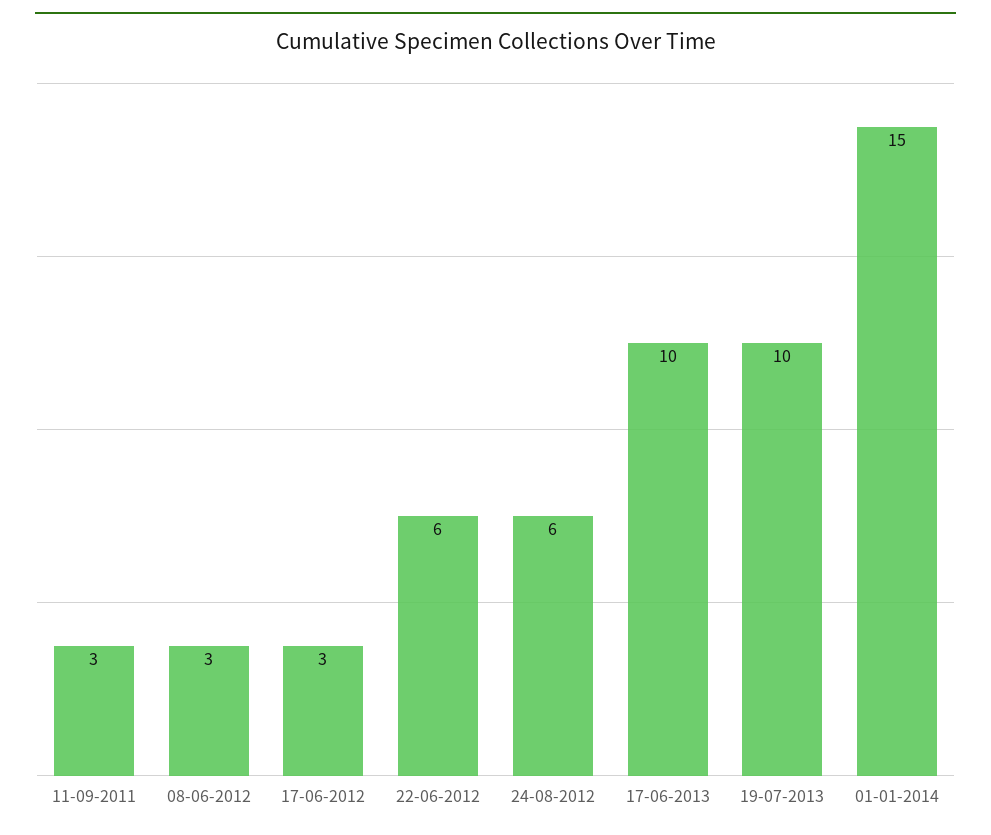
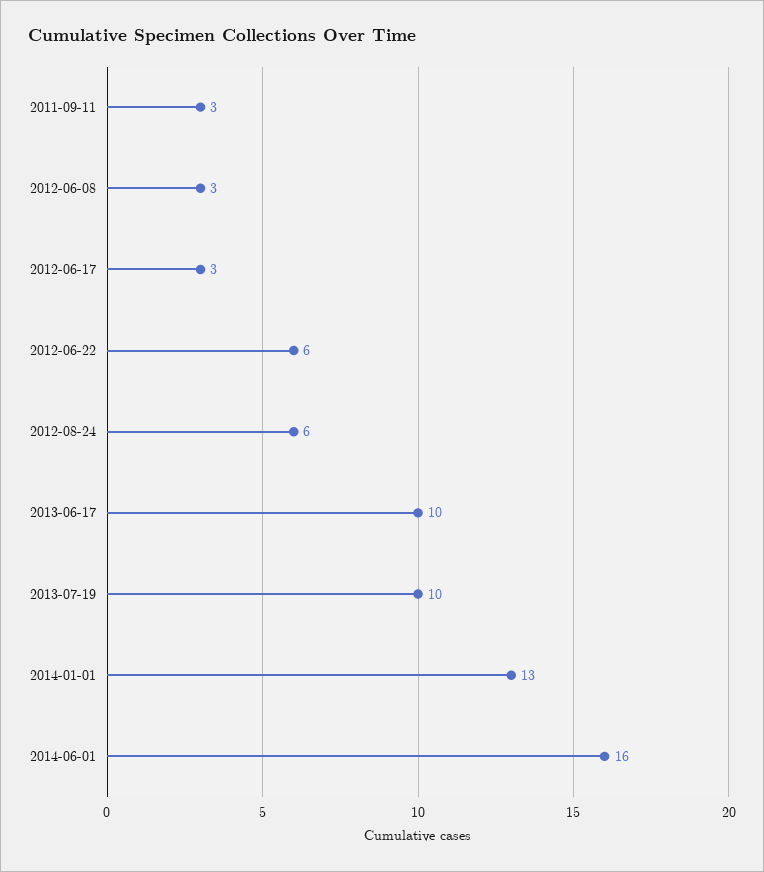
01-01-2014: 15 -> 13
2014-06-01: none -> 16

